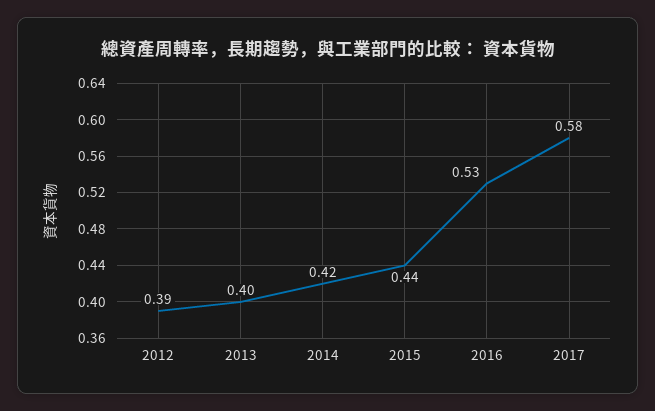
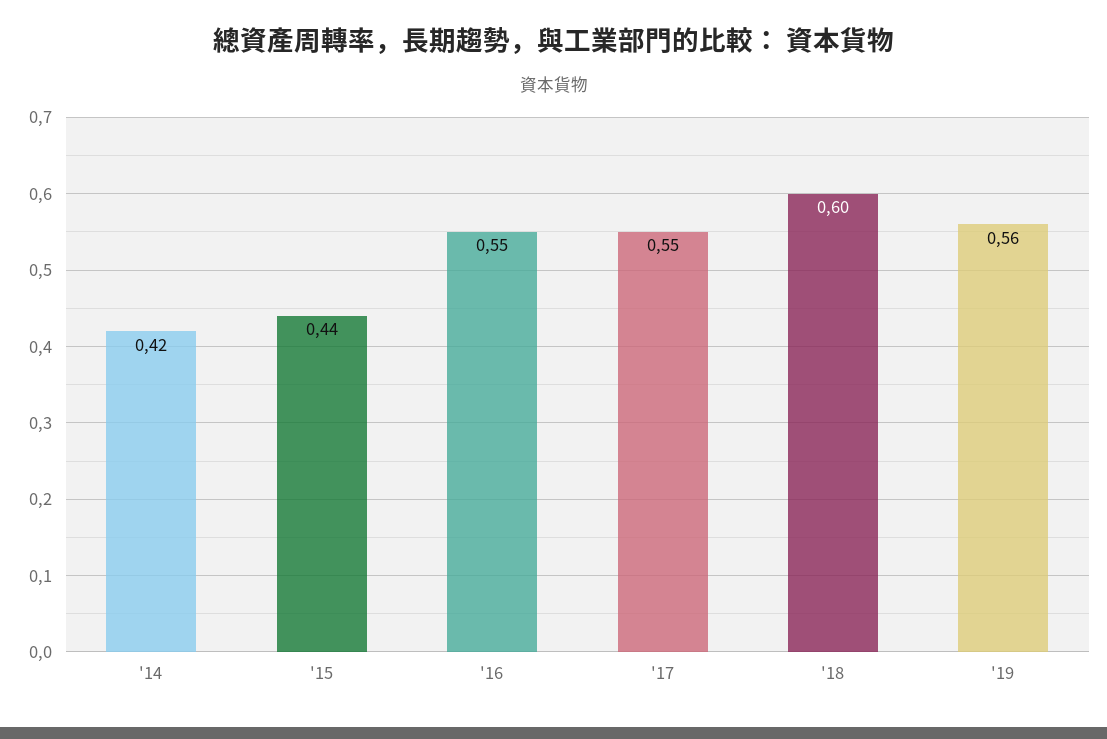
2012: 0.39 -> none
2013: 0.4 -> none
2016: 0.53 -> 0.55
2017: 0.58 -> 0.55
'18: none -> 0.6
'19: none -> 0.56

